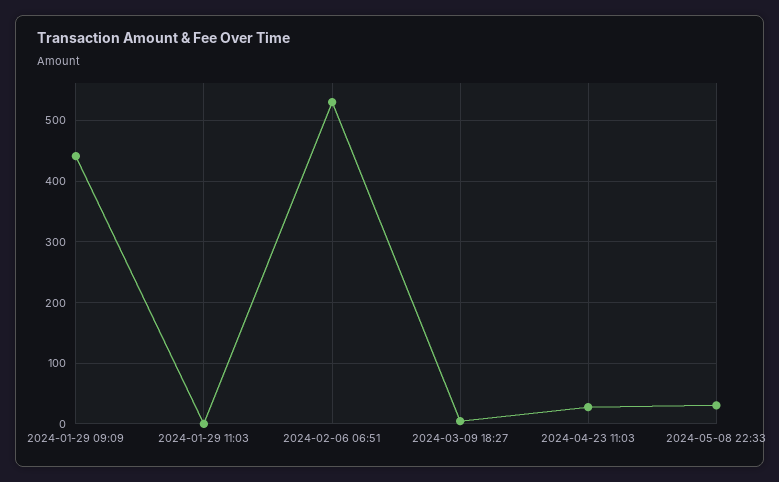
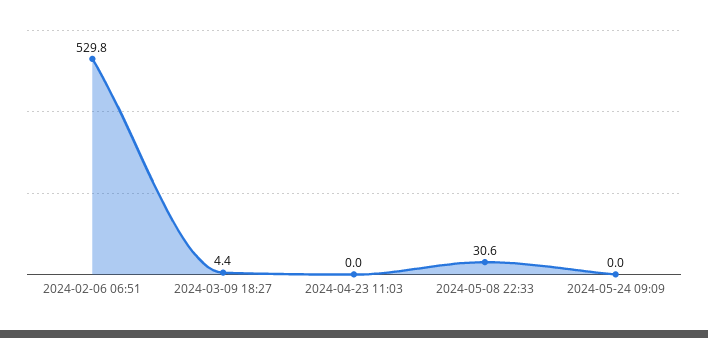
2024-01-29 09:09: 440 -> none
2024-01-29 11:03: 0 -> none
2024-04-23 11:03: 30 -> 0
2024-05-24 09:09: none -> 0

